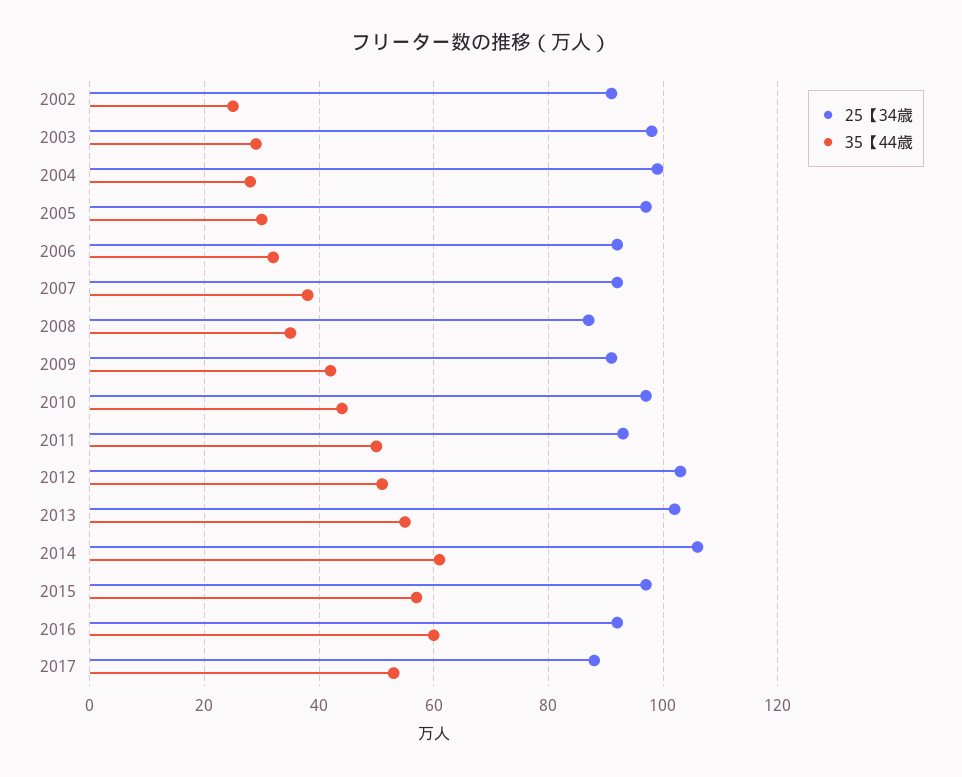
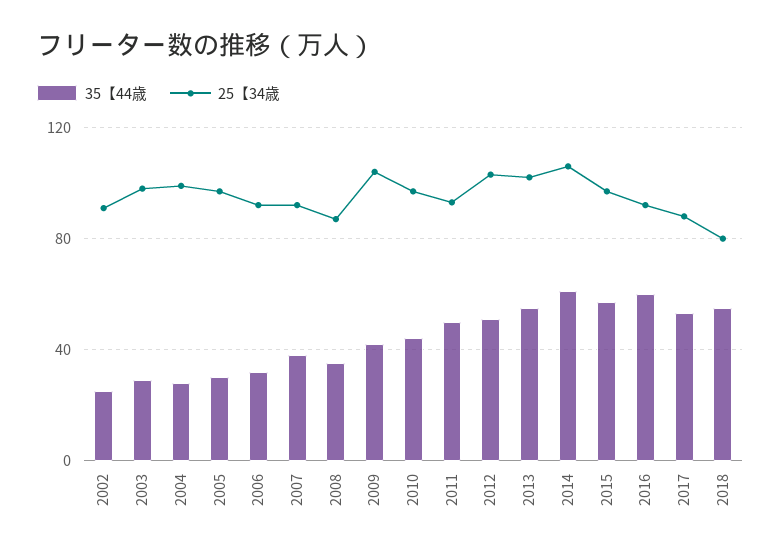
25【34歳, 2009: 90 -> 105
35【44歳, 2018: none -> 55
25【34歳, 2018: none -> 80

